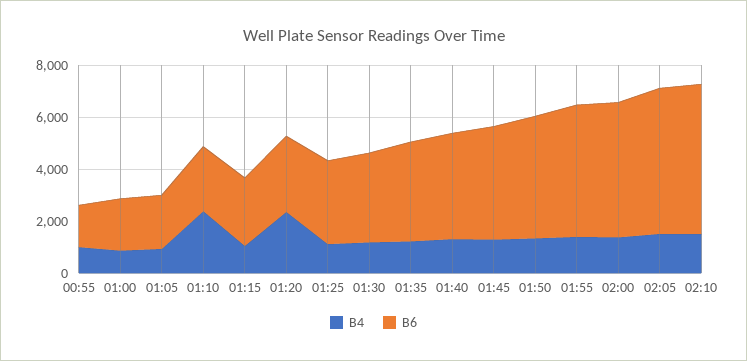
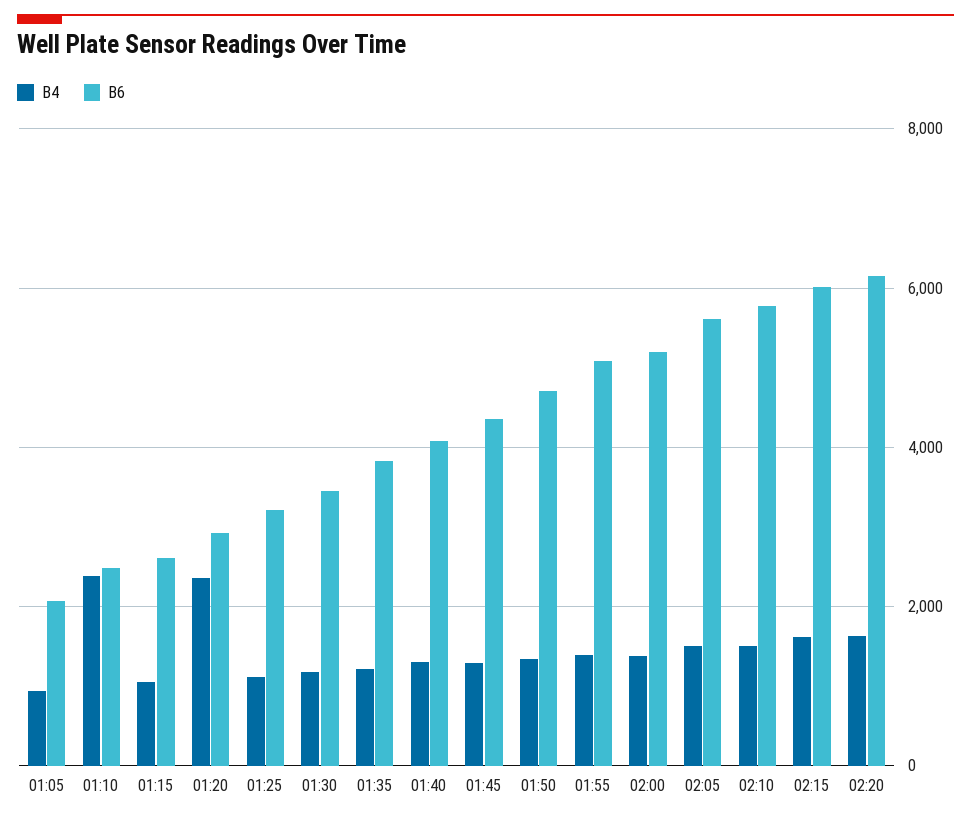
B4, 00:55: 1000 -> none
B6, 00:55: 1500 -> none
B4, 01:00: 1000 -> none
B6, 01:00: 2000 -> none
B4, 02:15: none -> 1600
B6, 02:15: none -> 6000
B4, 02:20: none -> 1600
B6, 02:20: none -> 6200

